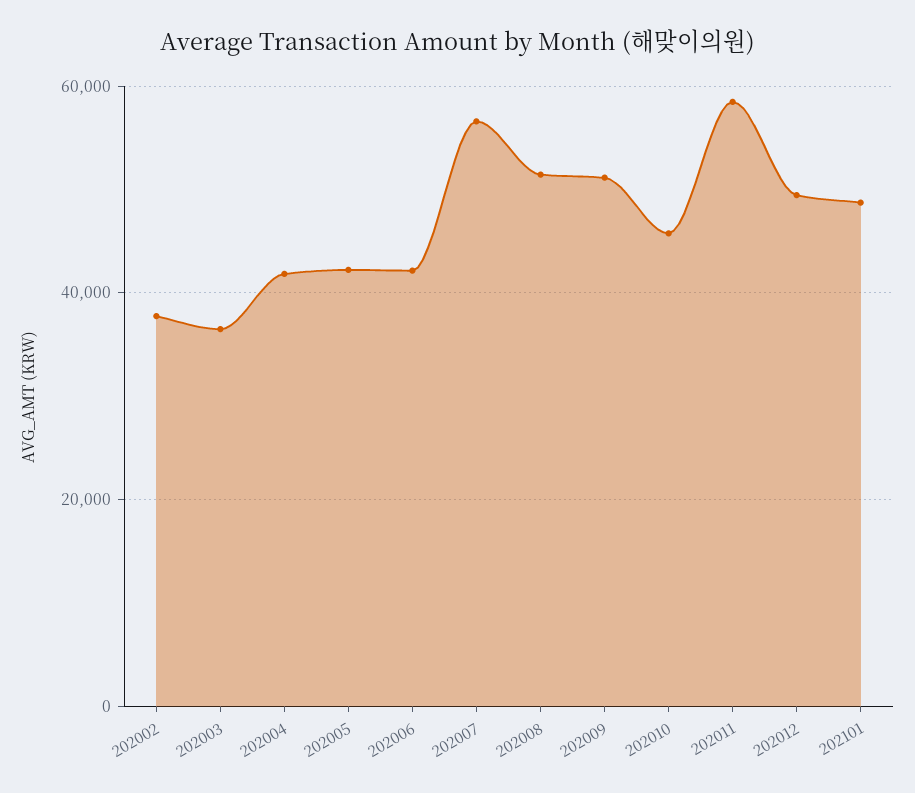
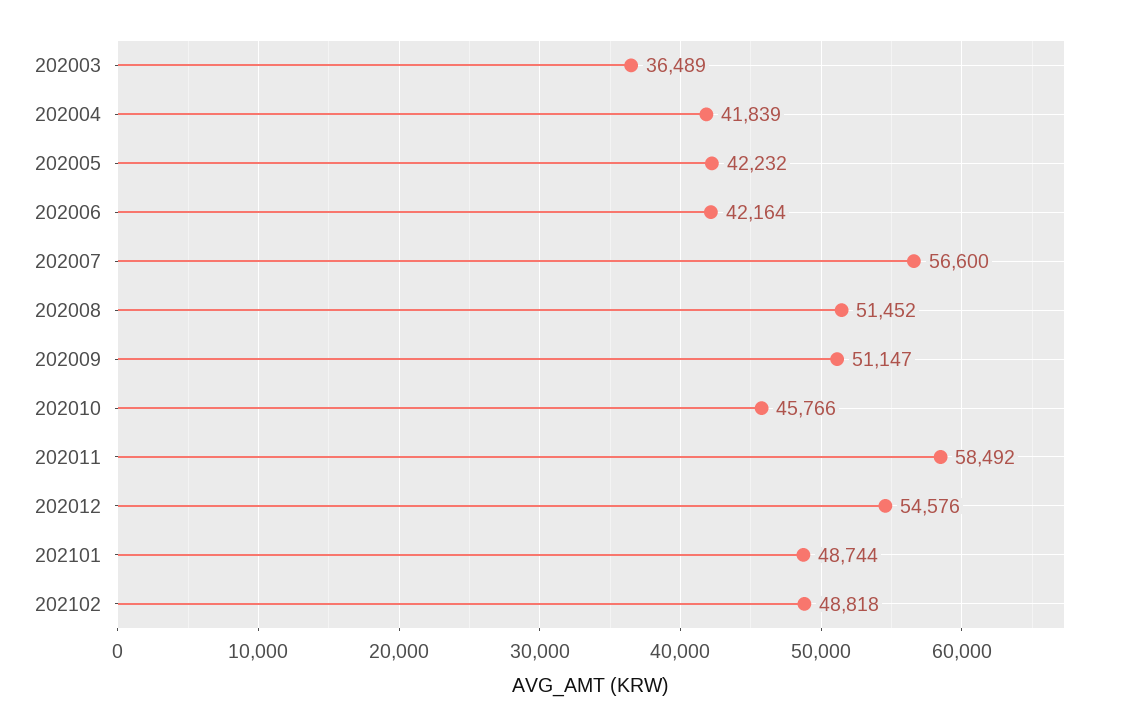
202002: 38000 -> none
202012: 50000 -> 54576
202102: none -> 48818

